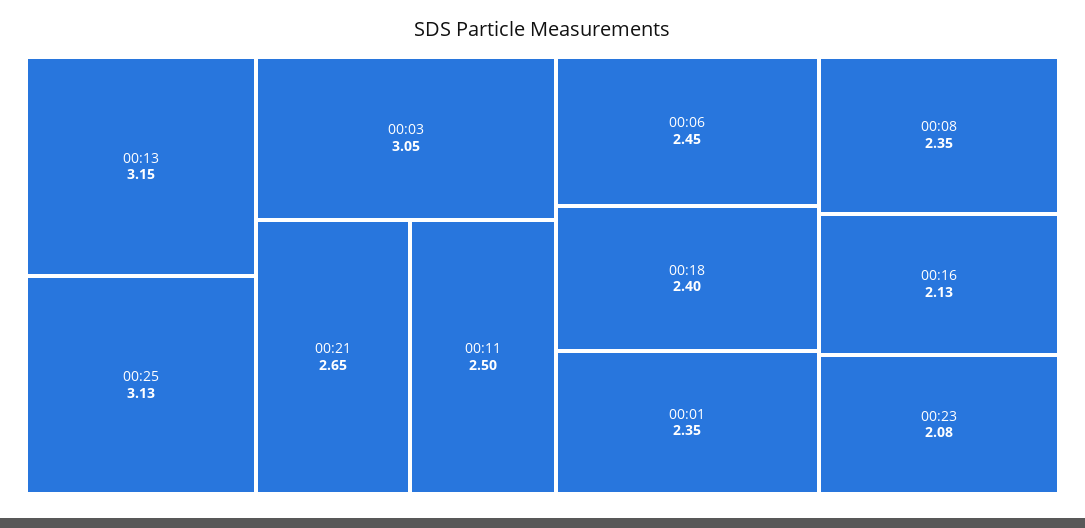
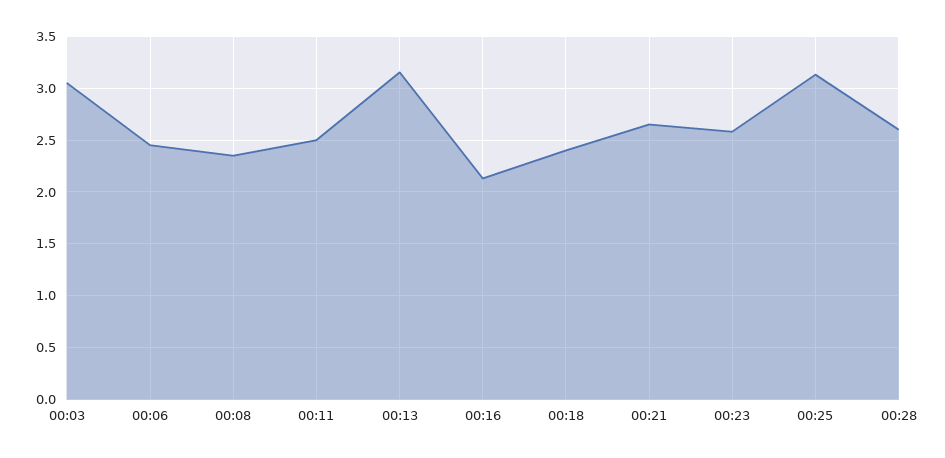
00:01: 2.35 -> none
00:23: 2.08 -> 2.6
00:28: none -> 2.6

